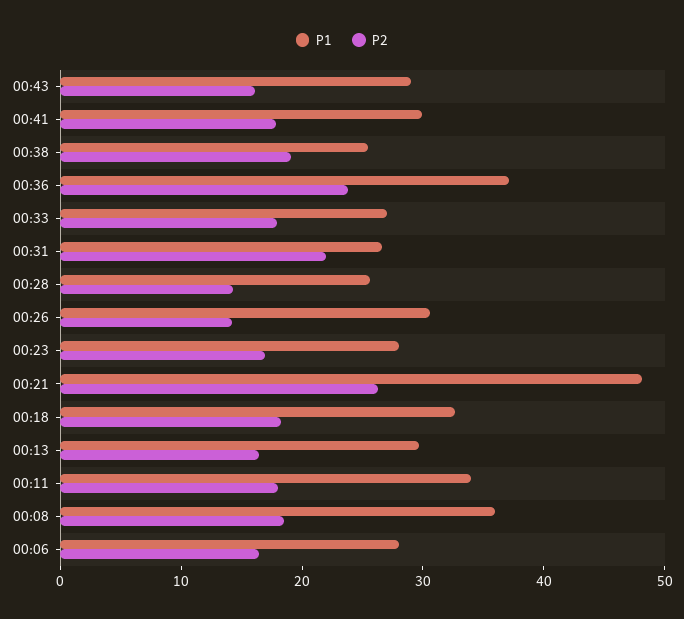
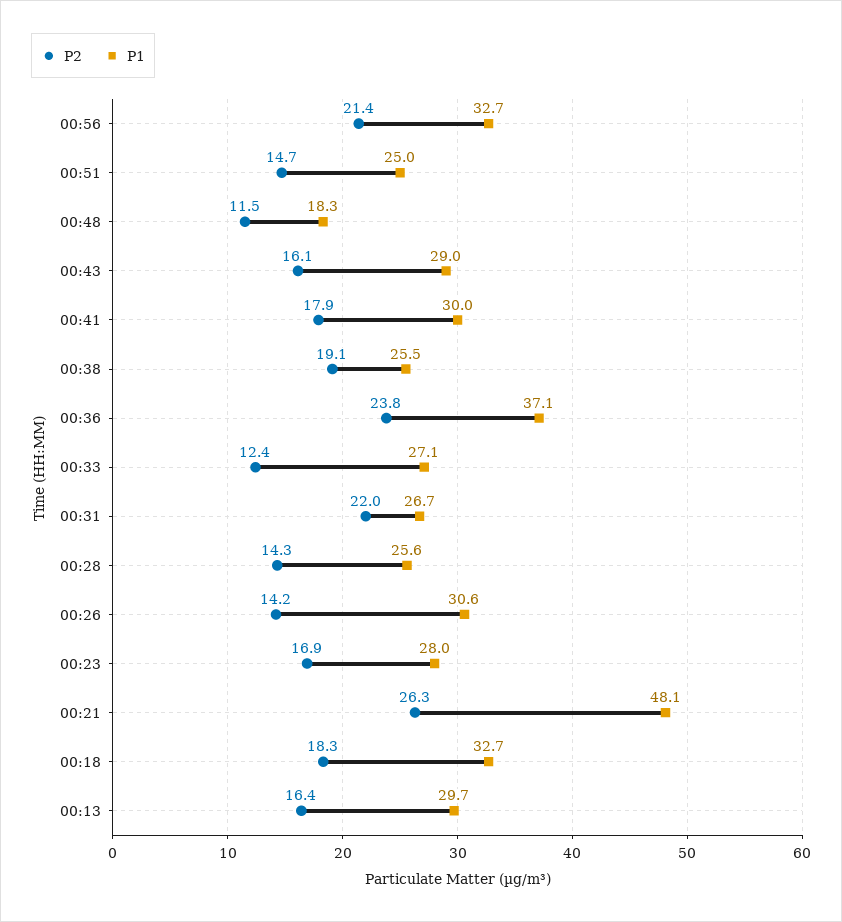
P2, 00:33: 18 -> 12.4
P1, 00:11: 34 -> none
P2, 00:11: 18 -> none
P1, 00:08: 36 -> none
P2, 00:08: 18 -> none
P1, 00:06: 28 -> none
P2, 00:06: 16 -> none
P2, 00:56: none -> 21.4
P1, 00:56: none -> 32.7
P2, 00:51: none -> 14.7
P1, 00:51: none -> 25
P2, 00:48: none -> 11.5
P1, 00:48: none -> 18.3

